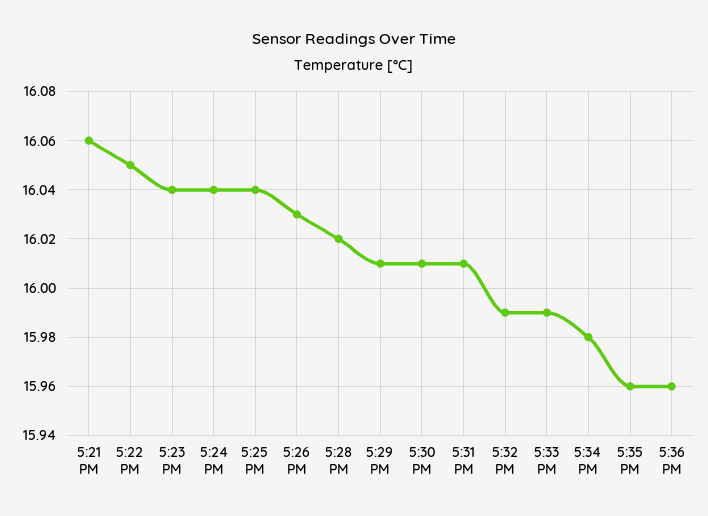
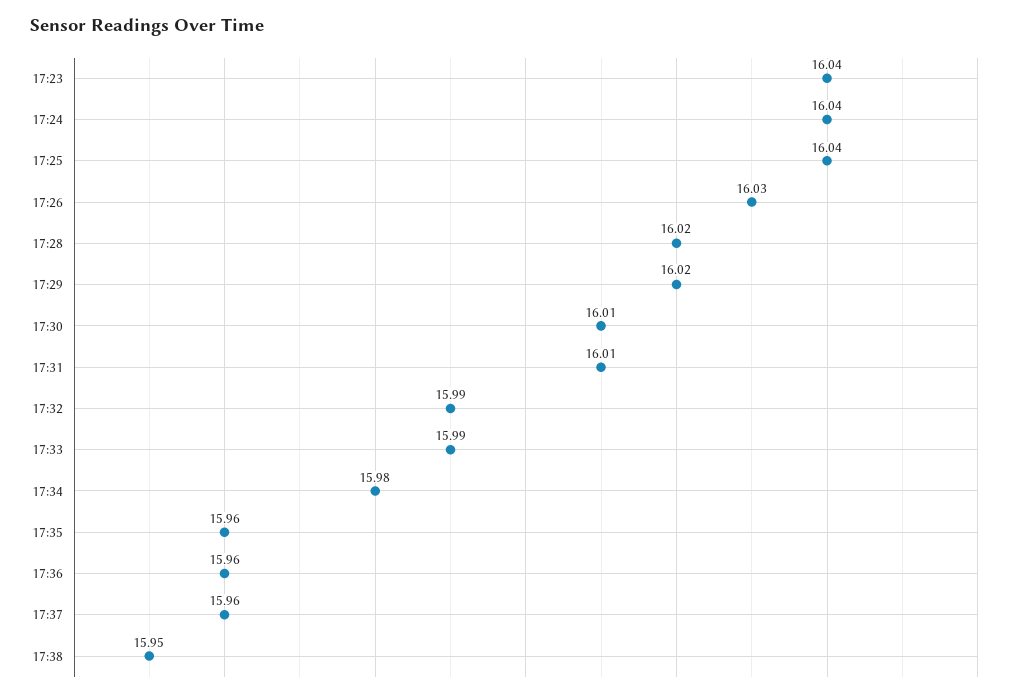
5:21 PM: 16.06 -> none
5:22 PM: 16.05 -> none
5:29 PM: 16.01 -> 16.02
17:37: none -> 15.96
17:38: none -> 15.95

